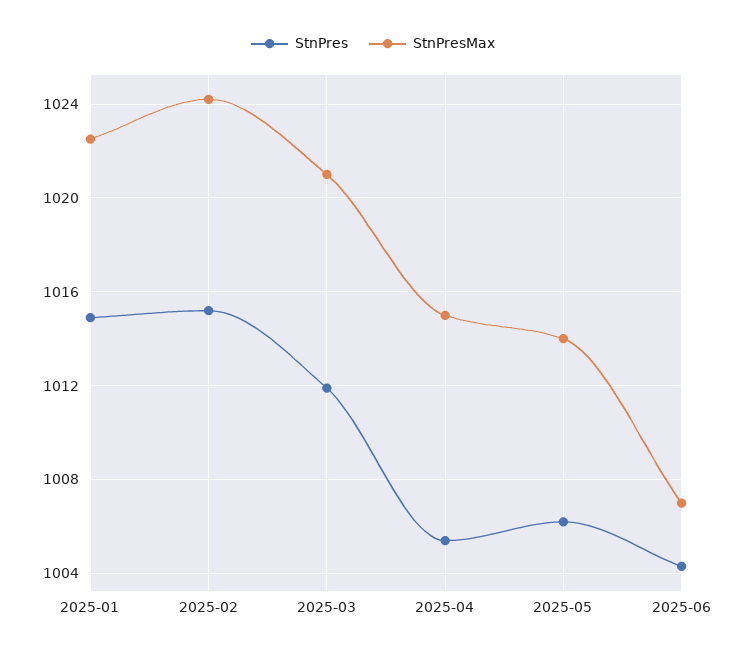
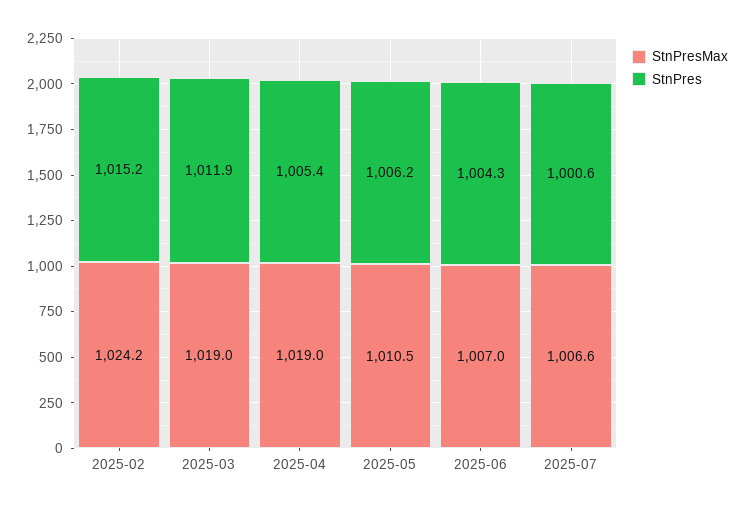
StnPres, 2025-01: 1015 -> none
StnPresMax, 2025-01: 1022.5 -> none
StnPresMax, 2025-03: 1021 -> 1019
StnPresMax, 2025-04: 1015 -> 1019
StnPresMax, 2025-05: 1014 -> 1010.5
StnPresMax, 2025-07: none -> 1006.6
StnPres, 2025-07: none -> 1000.6

